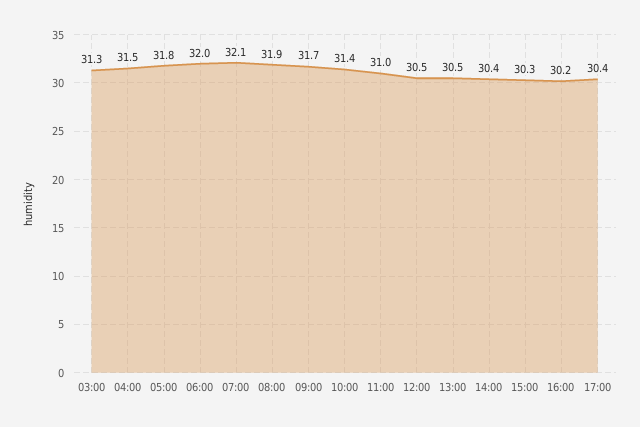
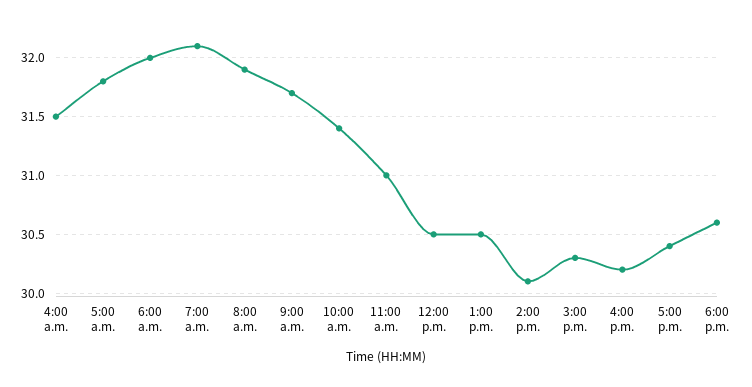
03:00: 31.3 -> none
14:00: 30.4 -> 30.1
6:00 p.m.: none -> 30.6

